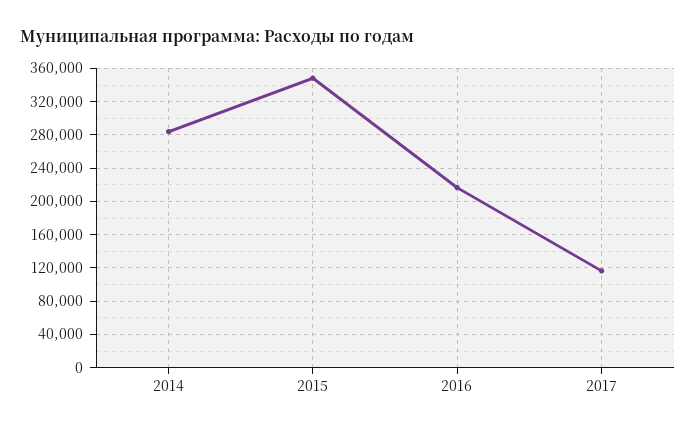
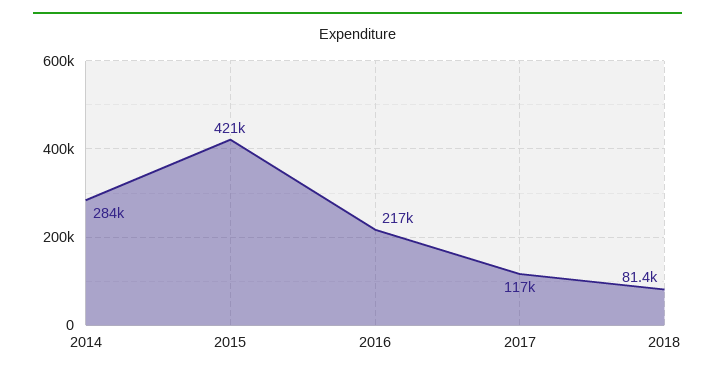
2015: 350000 -> 421000
2018: none -> 81400

